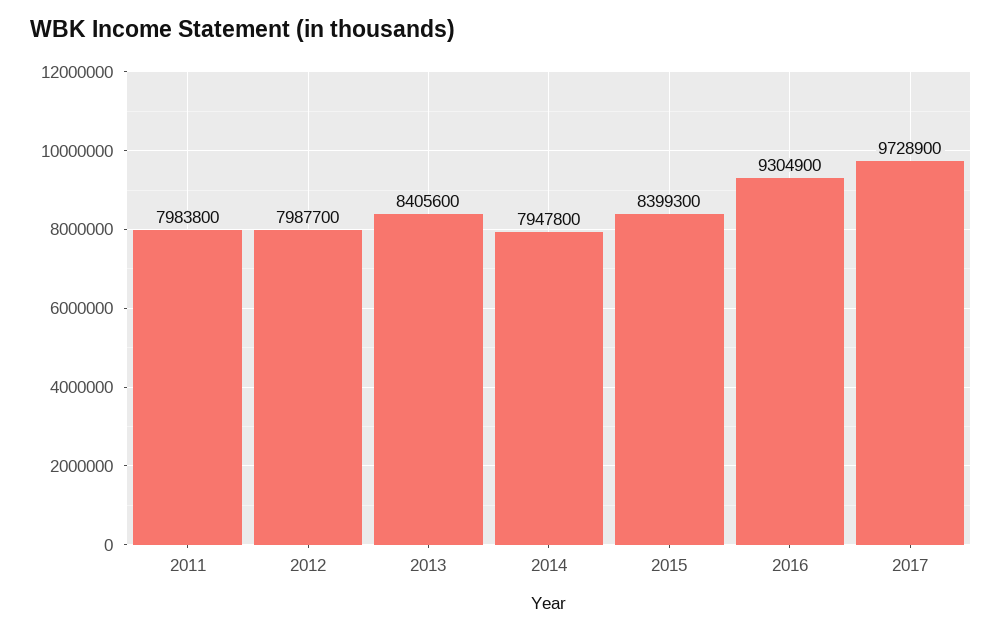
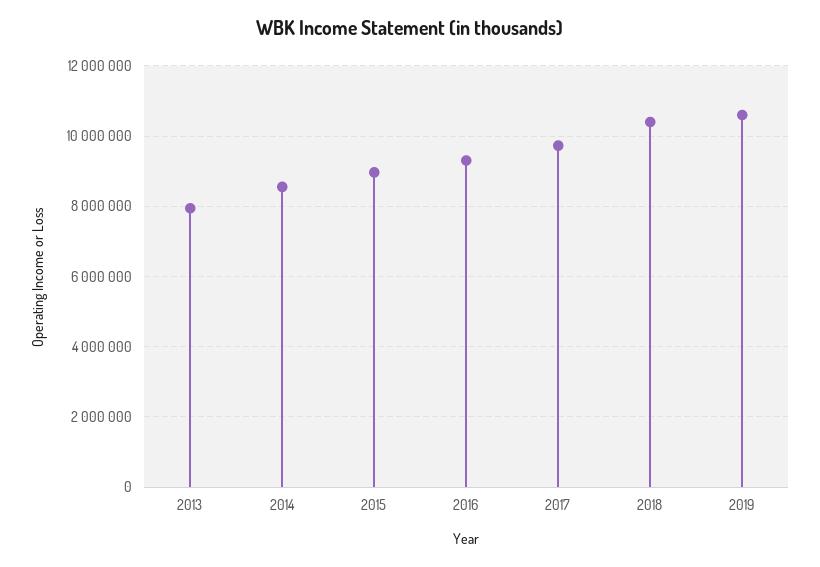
2011: 7983800 -> none
2012: 7987700 -> none
2013: 8405600 -> 8000000
2014: 7947800 -> 8600000
2015: 8399300 -> 9000000
2018: none -> 10400000
2019: none -> 10600000

